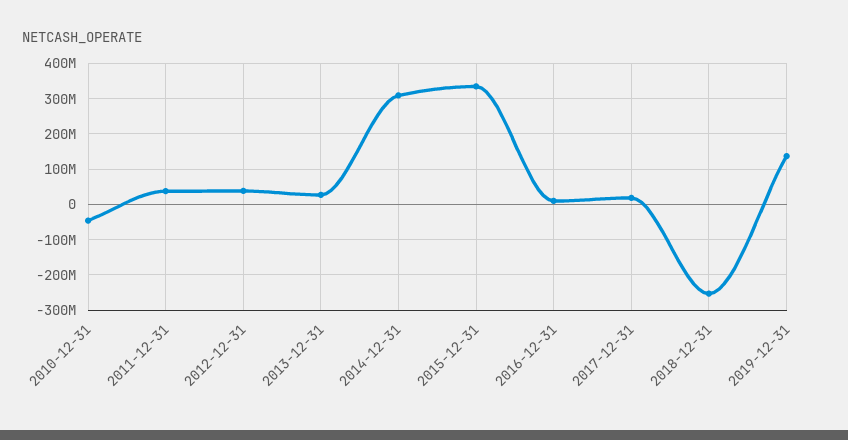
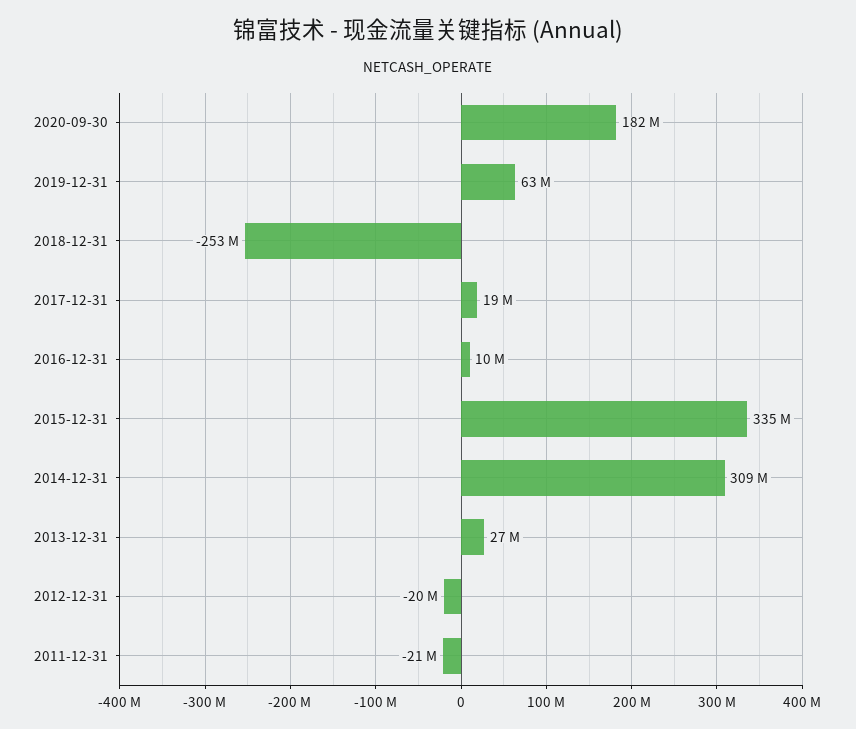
2010-12-31: -40000000 -> none
2011-12-31: 40000000 -> -21000000
2012-12-31: 40000000 -> -20000000
2019-12-31: 140000000 -> 63000000
2020-09-30: none -> 182000000

